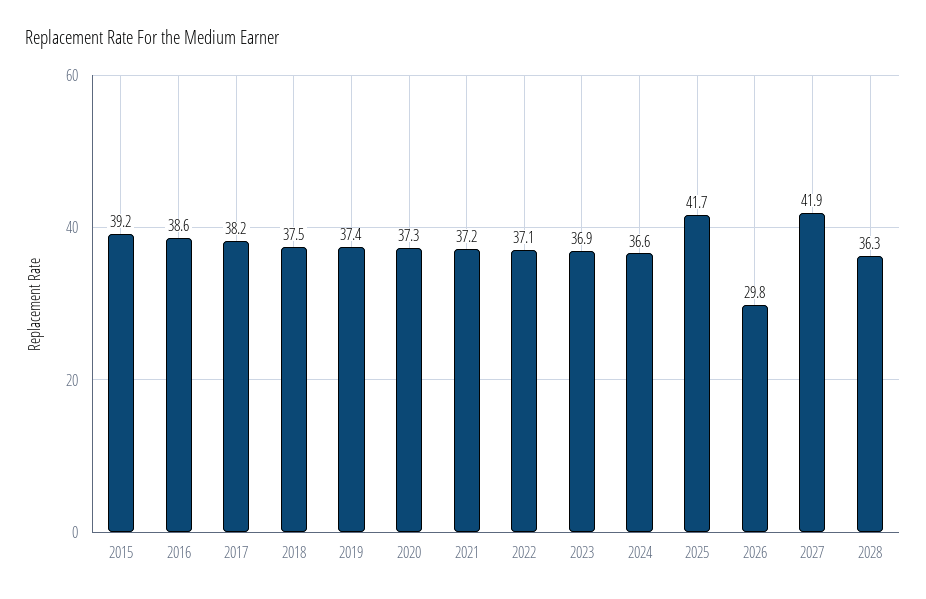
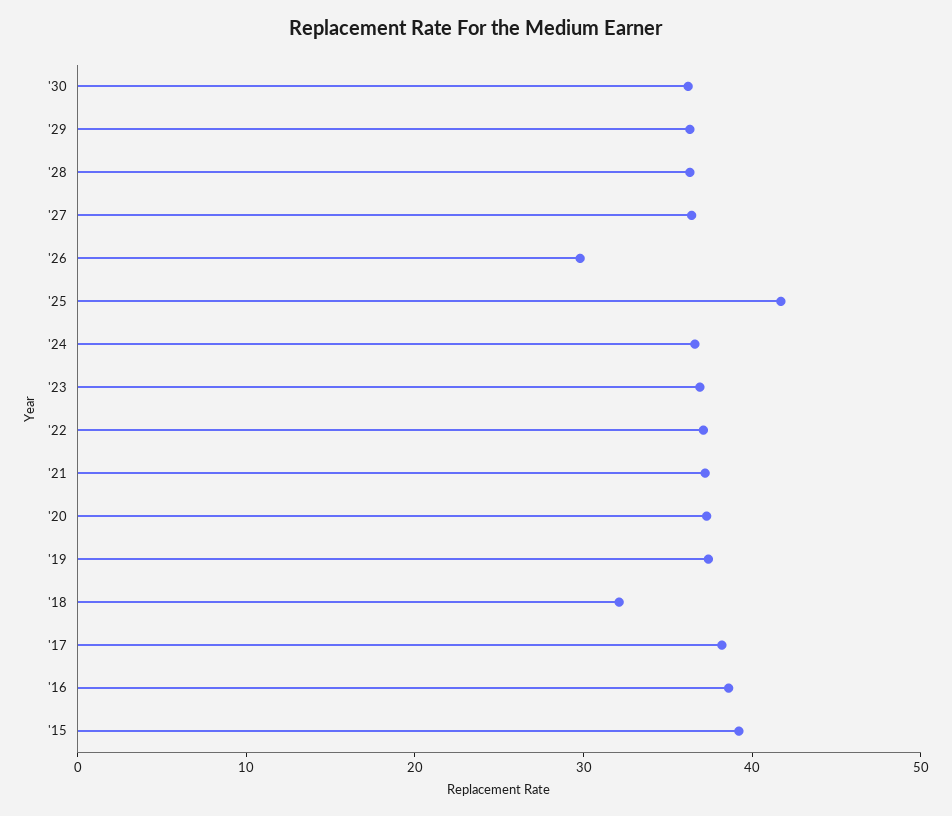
2018: 37.5 -> 32
2027: 41.9 -> 36
'30: none -> 36
'29: none -> 36

